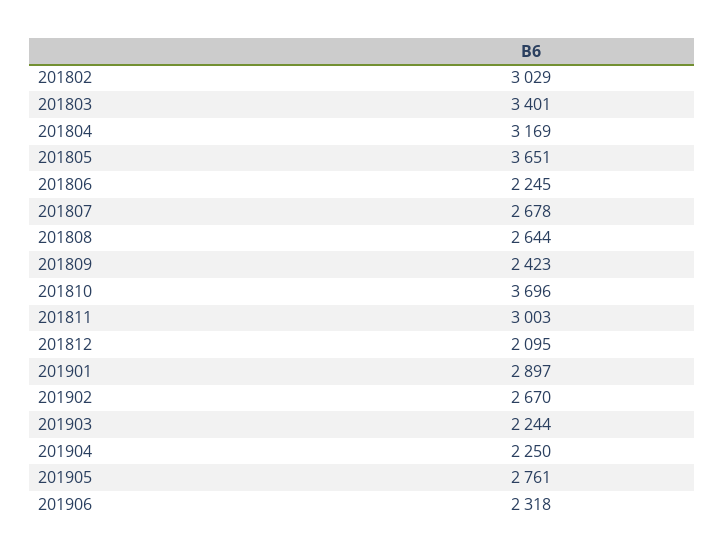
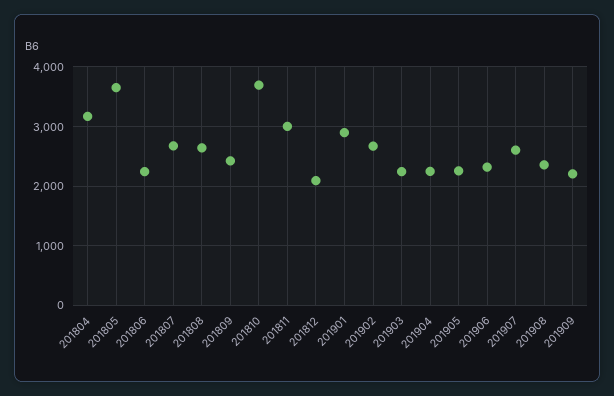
201802: 3029 -> none
201803: 3401 -> none
201905: 2761 -> 2200
201907: none -> 2600
201908: none -> 2400
201909: none -> 2200

